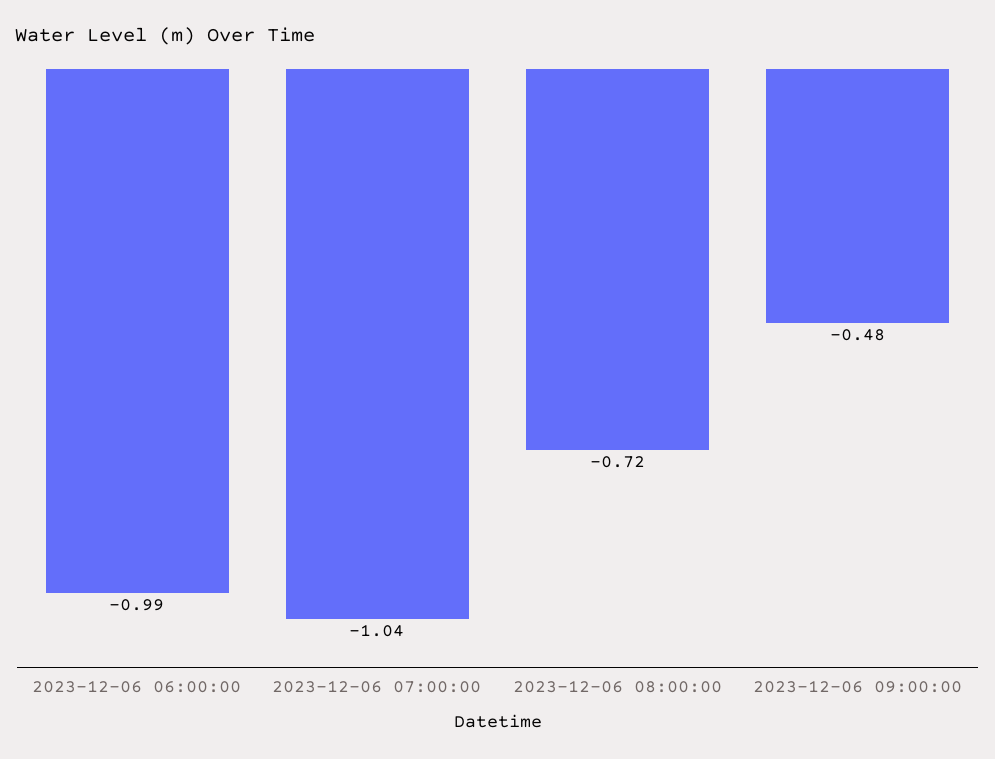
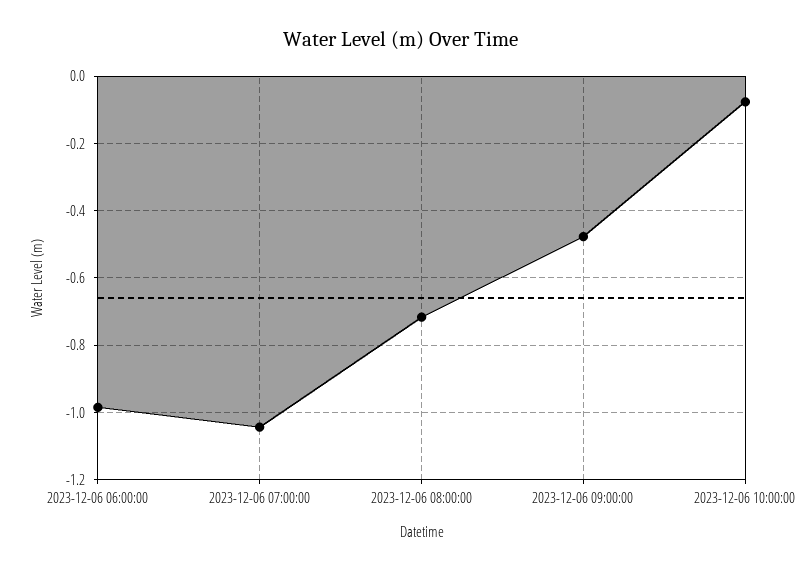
2023-12-06 10:00:00: none -> -0.08

